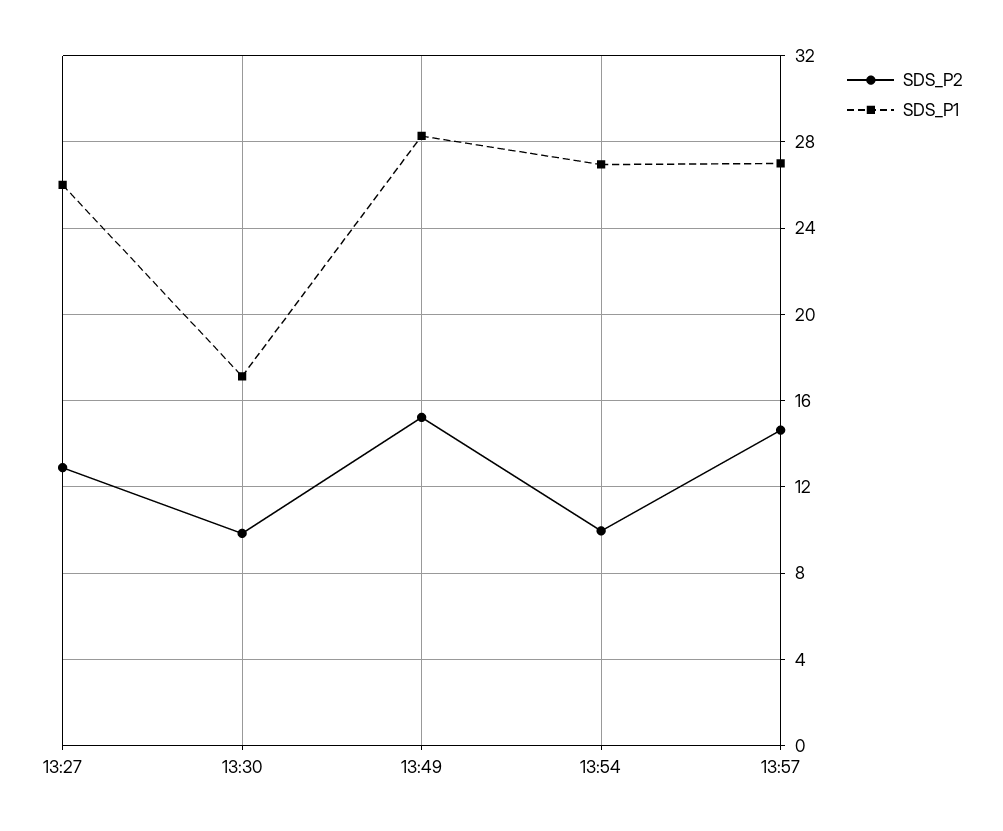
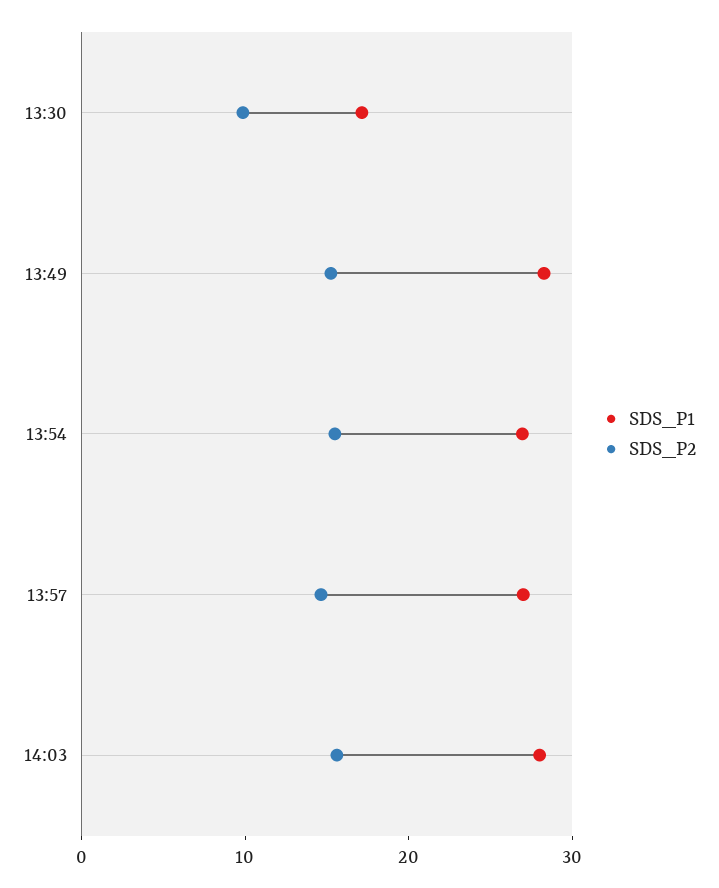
SDS_P2, 13:27: 13 -> none
SDS_P1, 13:27: 26 -> none
SDS_P2, 13:54: 10 -> 16
SDS_P1, 14:03: none -> 28
SDS_P2, 14:03: none -> 16

